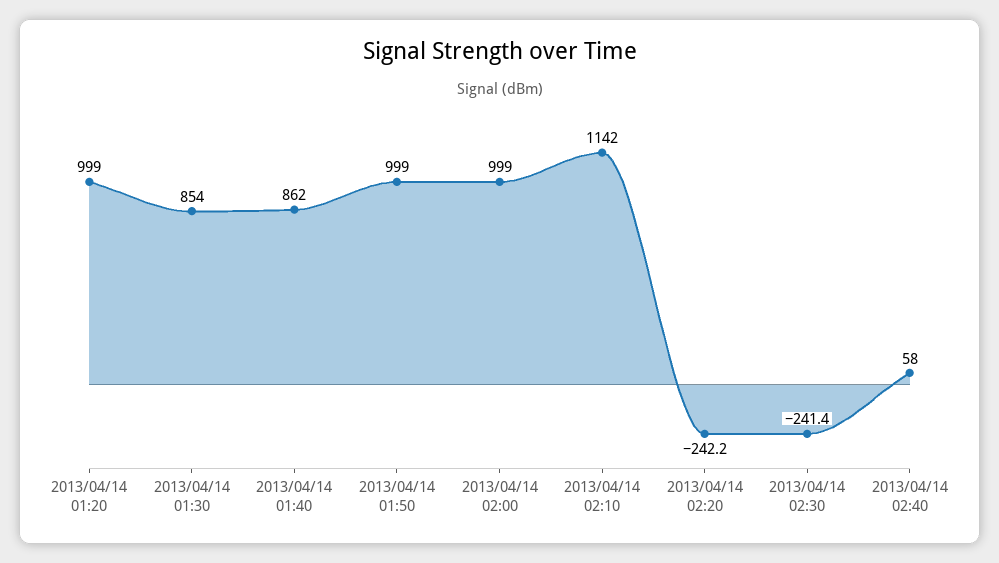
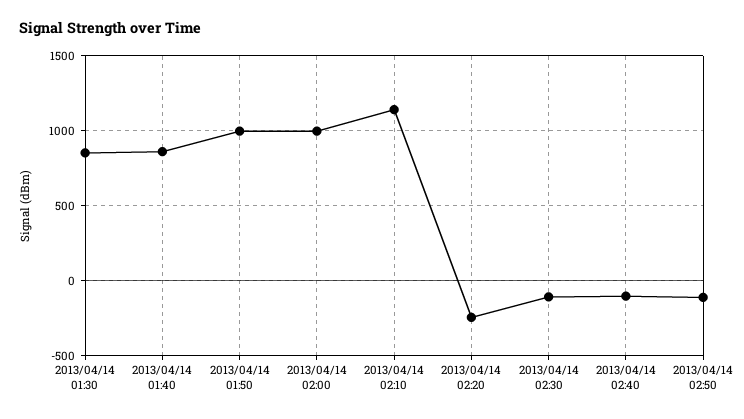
2013/04/14 01:20: 999 -> none
2013/04/14 02:30: -241.4 -> -100
2013/04/14 02:40: 58 -> -100
2013/04/14 02:50: none -> -100

